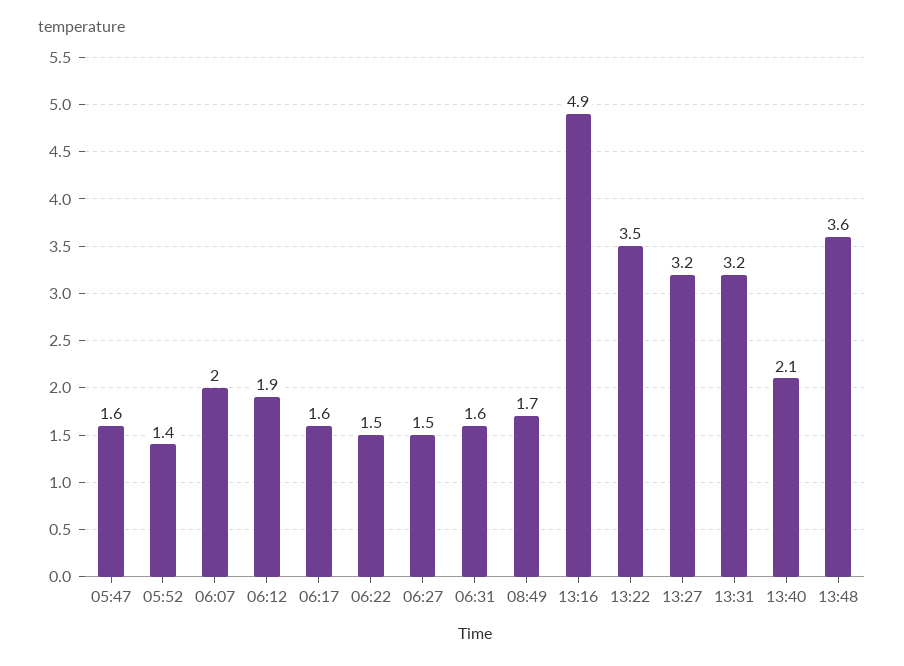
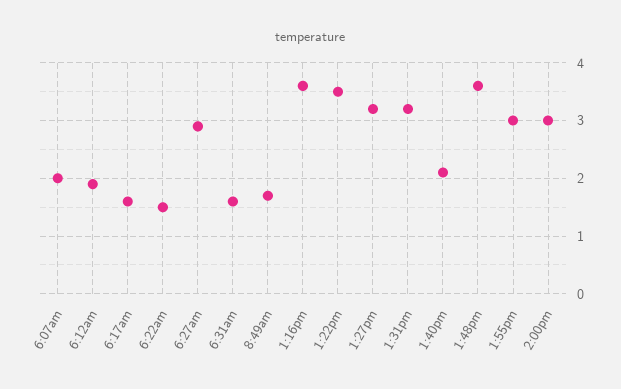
05:47: 1.6 -> none
05:52: 1.4 -> none
06:27: 1.5 -> 3
13:16: 4.9 -> 3.5
1:55pm: none -> 3
2:00pm: none -> 3

